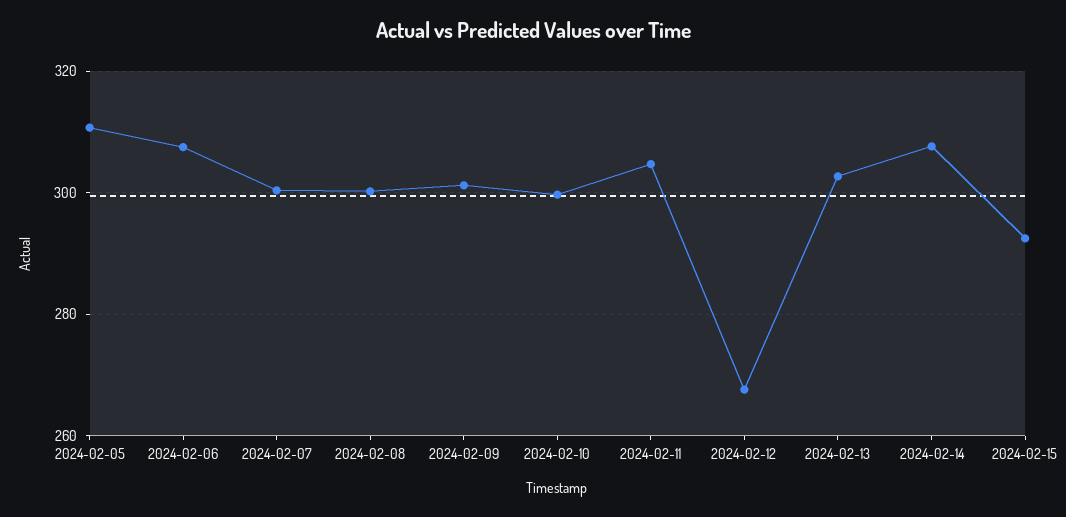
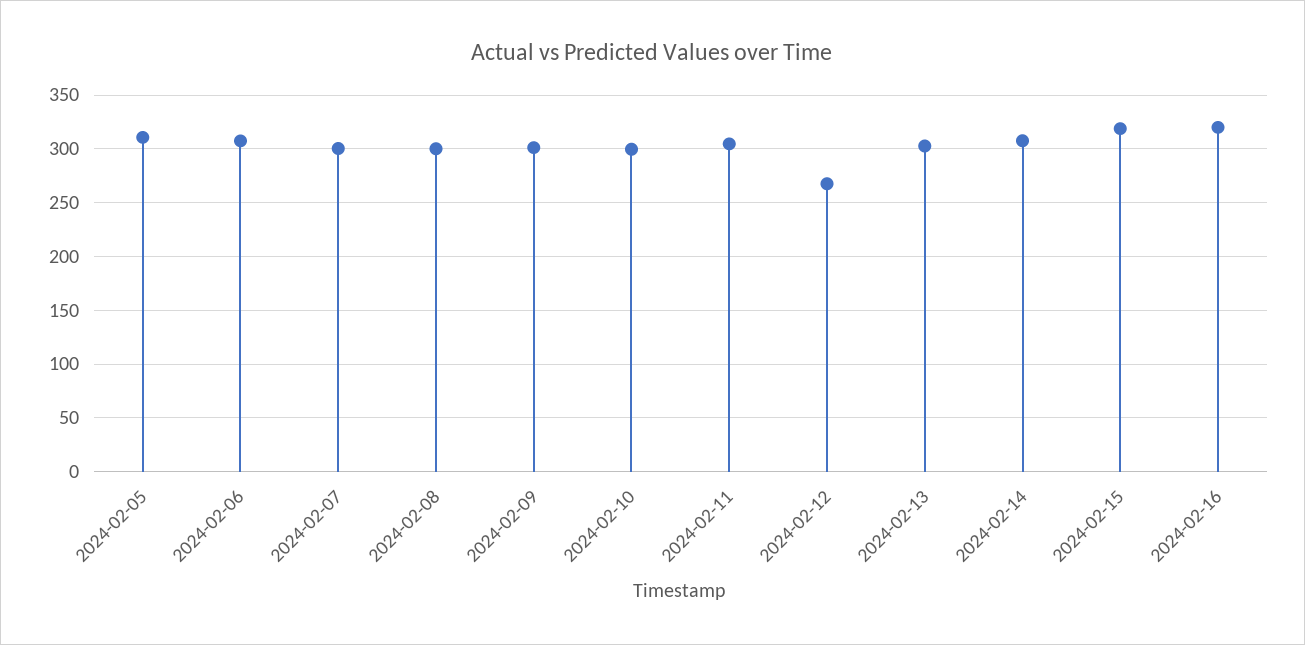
2024-02-15: 292 -> 320
2024-02-16: none -> 320

